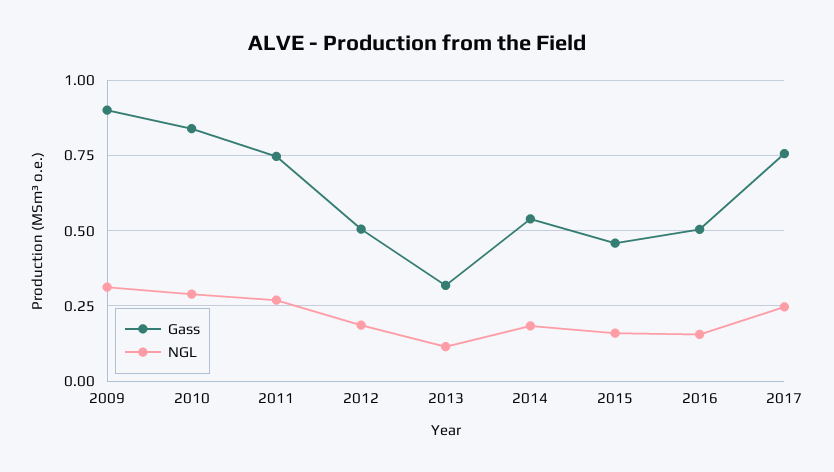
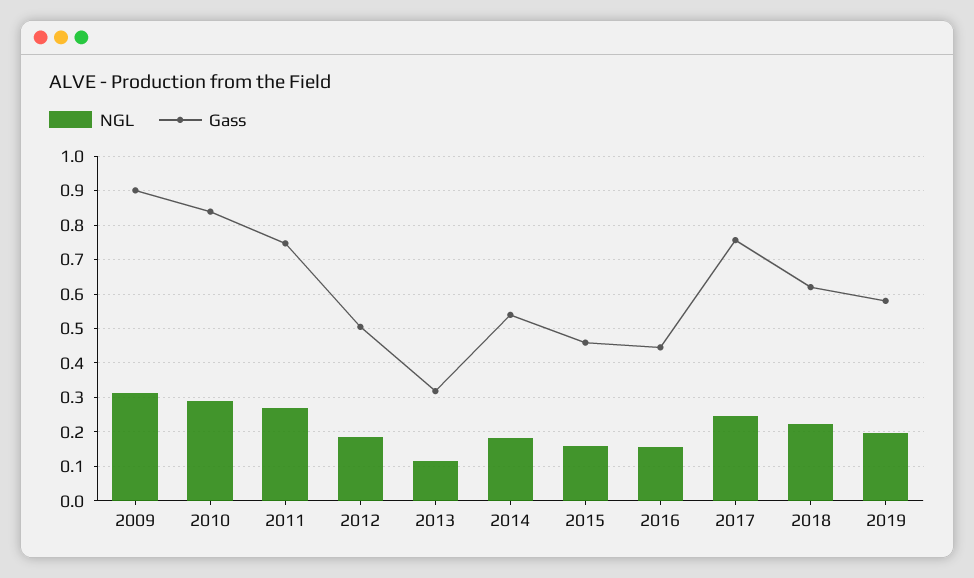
Gass, 2016: 0.5 -> 0.44
NGL, 2018: none -> 0.22
Gass, 2018: none -> 0.62
NGL, 2019: none -> 0.2
Gass, 2019: none -> 0.58

